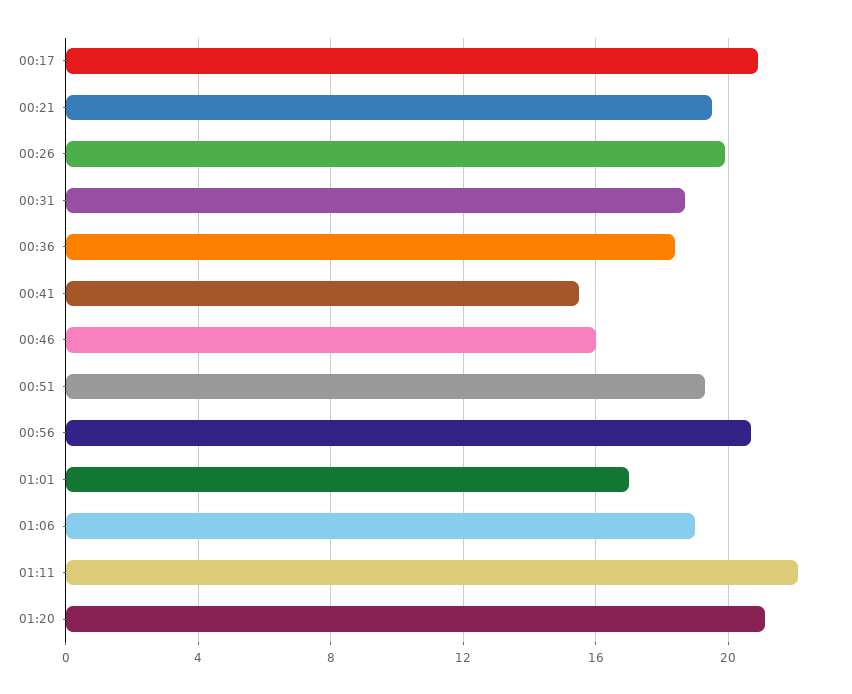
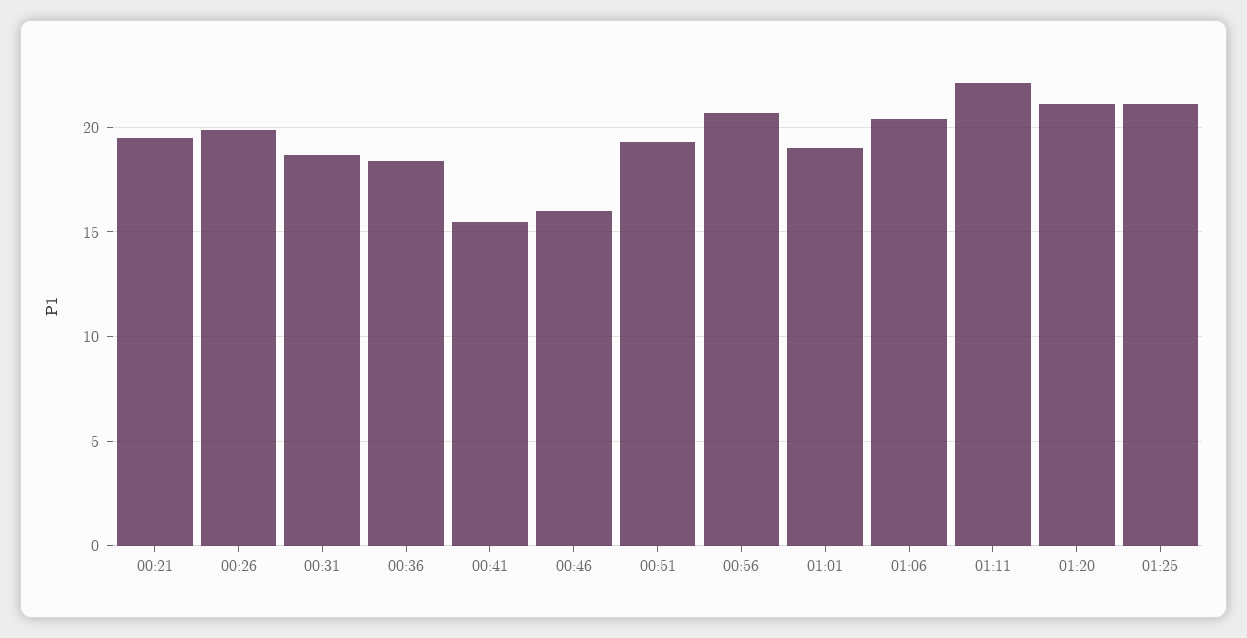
00:17: 21 -> none
01:01: 17 -> 19
01:06: 19 -> 20.5
01:25: none -> 21

